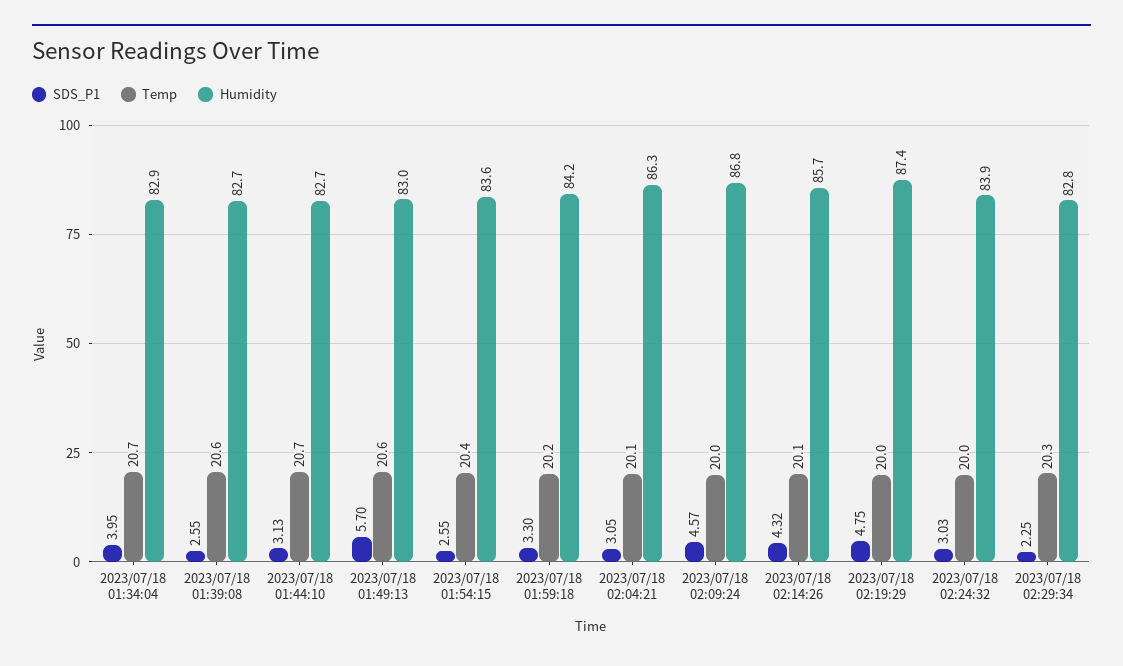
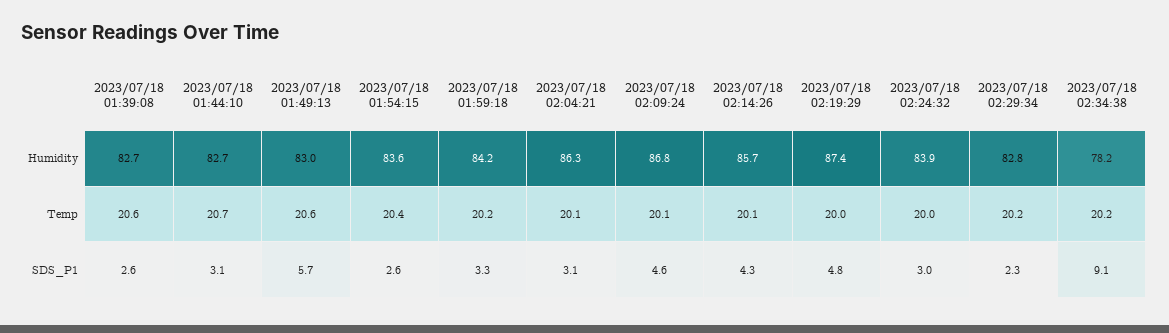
SDS_P1, 2023/07/18 01:34:04: 3.95 -> none
Temp, 2023/07/18 01:34:04: 20.7 -> none
Humidity, 2023/07/18 01:34:04: 82.9 -> none
Temp, 2023/07/18 02:09:24: 20 -> 20.1
Temp, 2023/07/18 02:29:34: 20.3 -> 20.2
Humidity, 2023/07/18 02:34:38: none -> 78.2
Temp, 2023/07/18 02:34:38: none -> 20.2
SDS_P1, 2023/07/18 02:34:38: none -> 9.1

